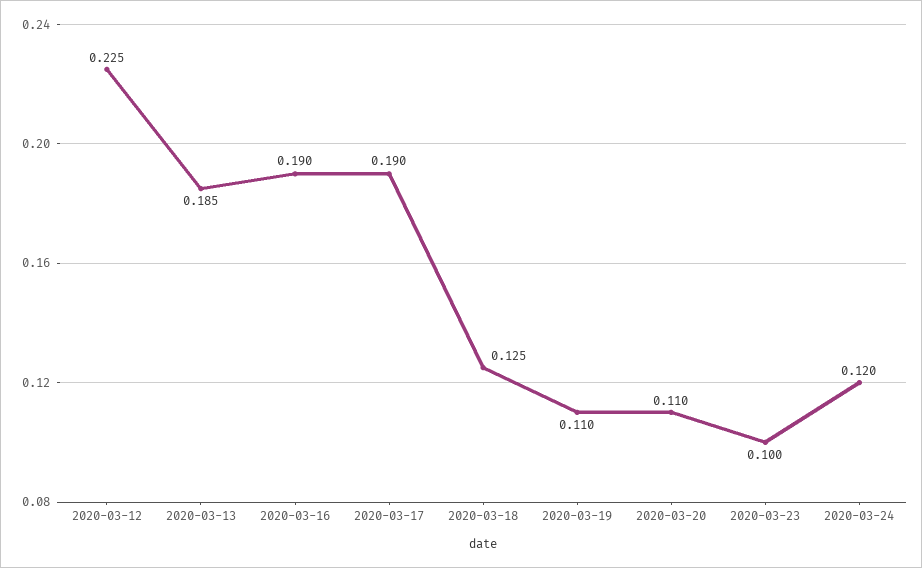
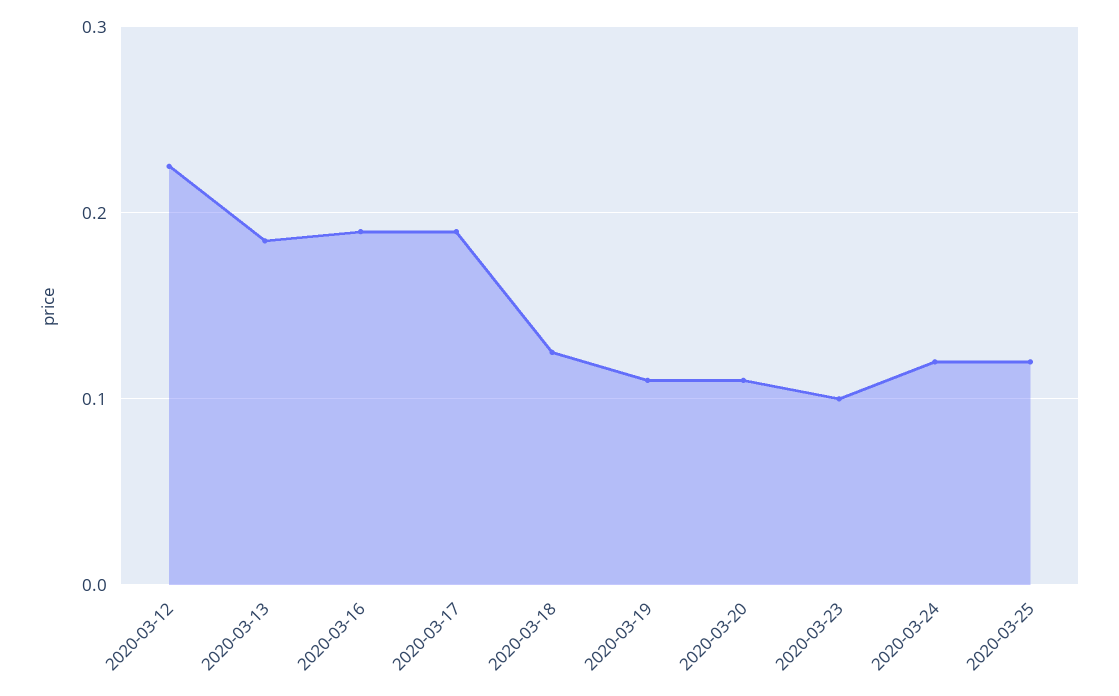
2020-03-25: none -> 0.12

